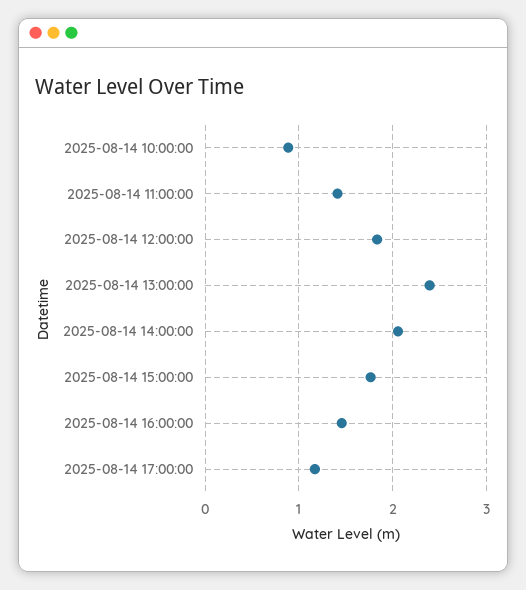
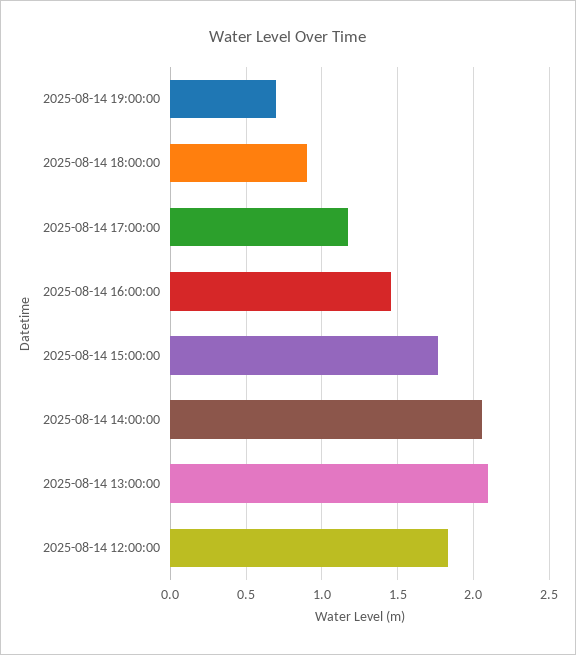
2025-08-14 10:00:00: 0.9 -> none
2025-08-14 11:00:00: 1.4 -> none
2025-08-14 13:00:00: 2.4 -> 2.1
2025-08-14 19:00:00: none -> 0.7
2025-08-14 18:00:00: none -> 0.9

